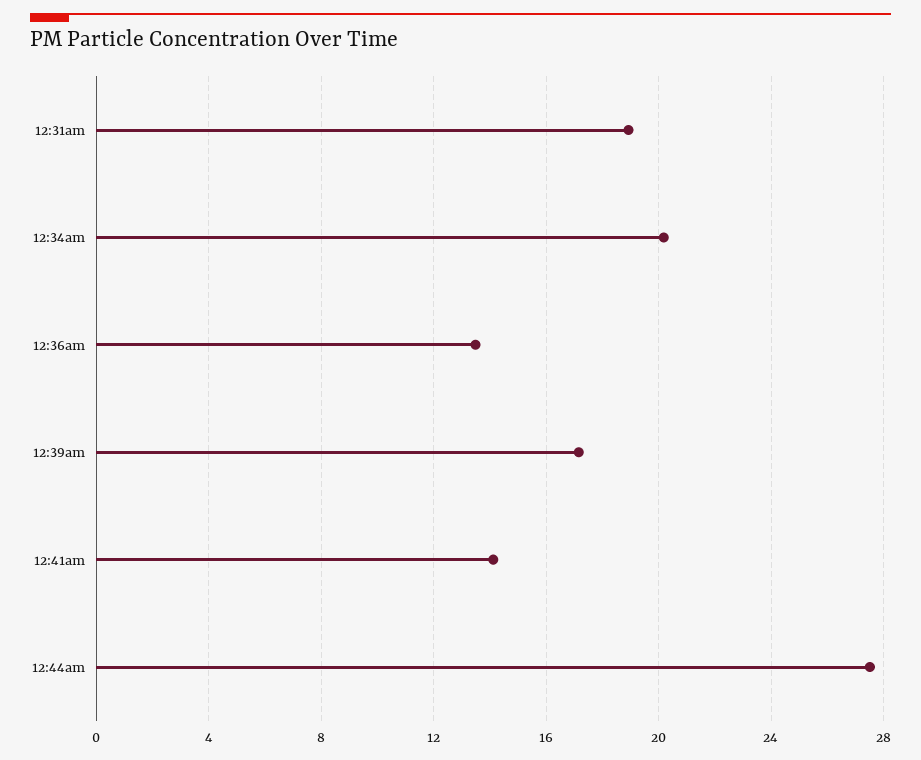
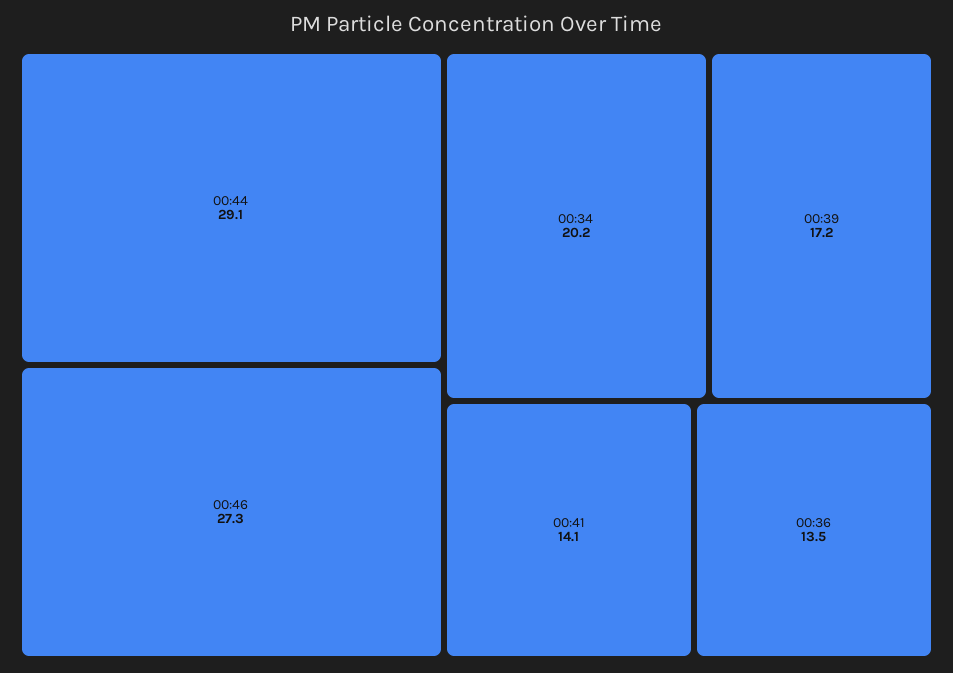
12:31am: 19 -> none
12:44am: 27.5 -> 29.1
00:46: none -> 27.3

